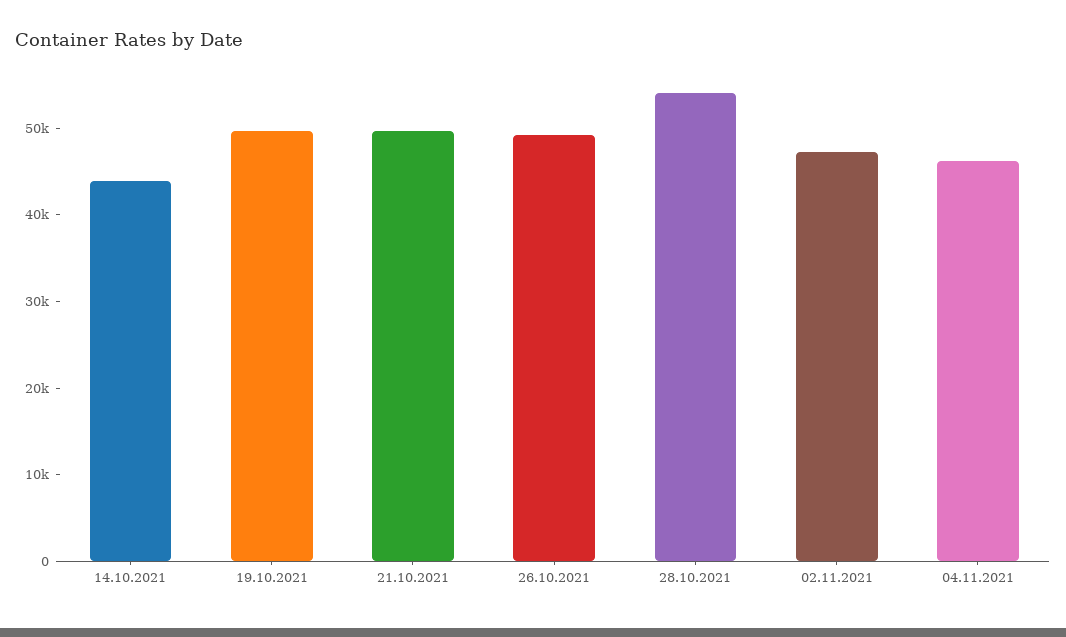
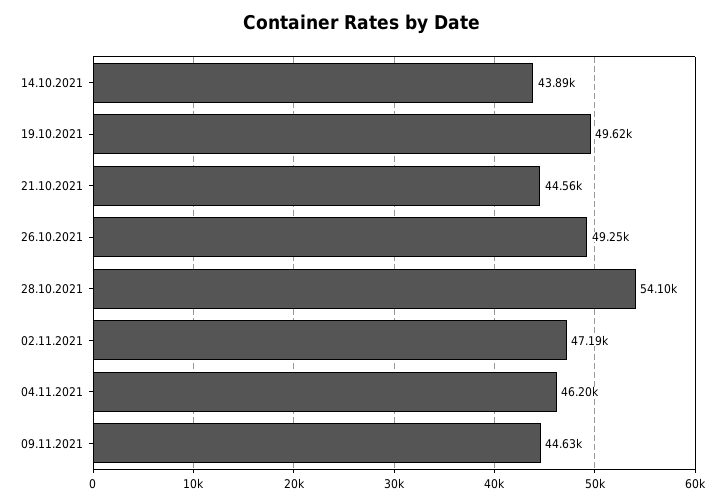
21.10.2021: 50000 -> 44560
09.11.2021: none -> 44630

